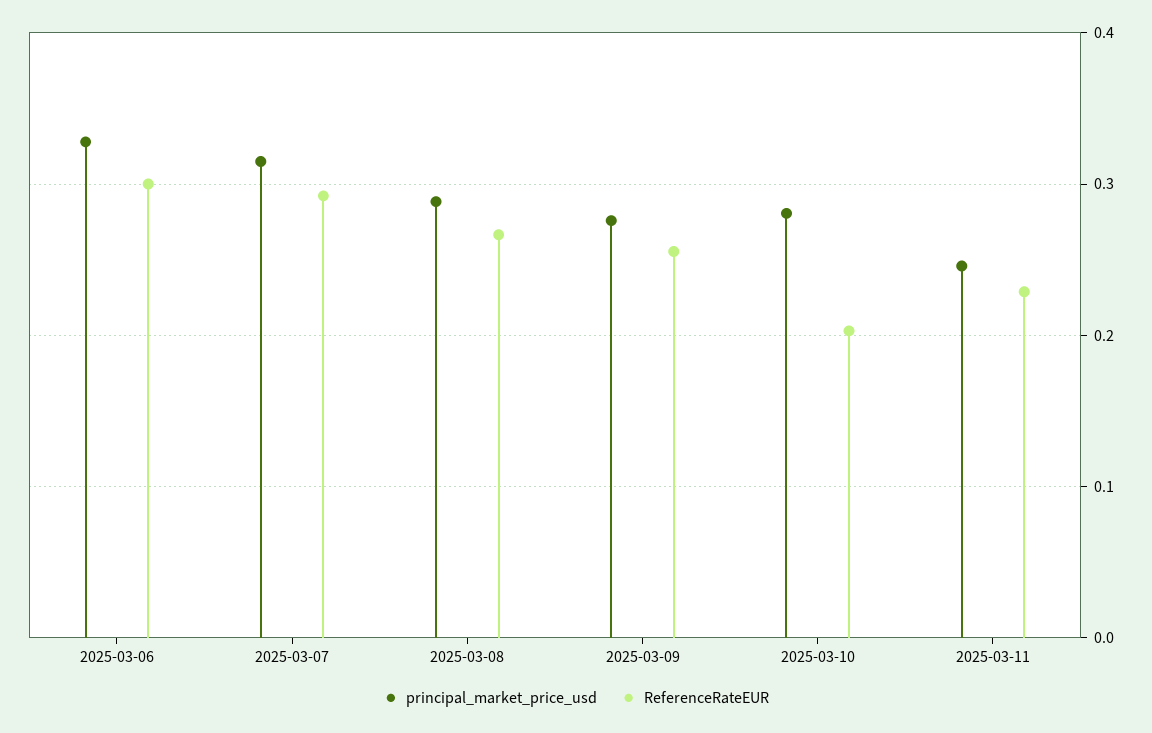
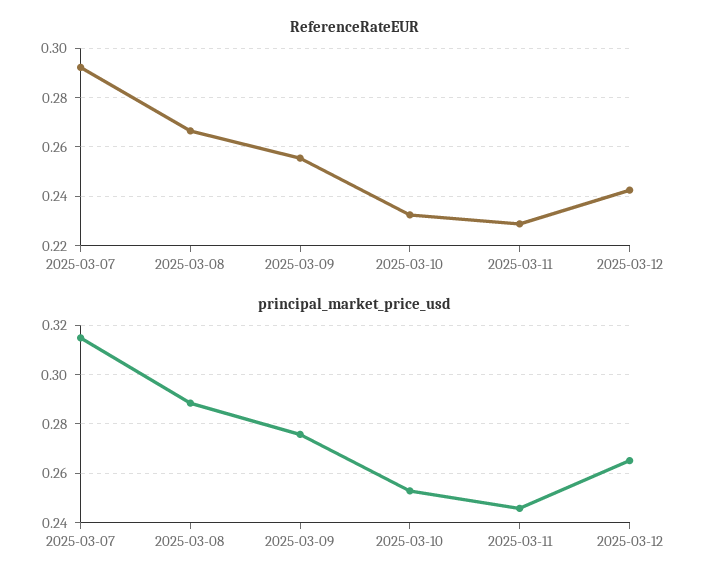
principal_market_price_usd, 2025-03-06: 0.33 -> none
ReferenceRateEUR, 2025-03-06: 0.3 -> none
principal_market_price_usd, 2025-03-10: 0.28 -> 0.2525
ReferenceRateEUR, 2025-03-10: 0.2 -> 0.2325
ReferenceRateEUR, 2025-03-12: none -> 0.2425
principal_market_price_usd, 2025-03-12: none -> 0.265

